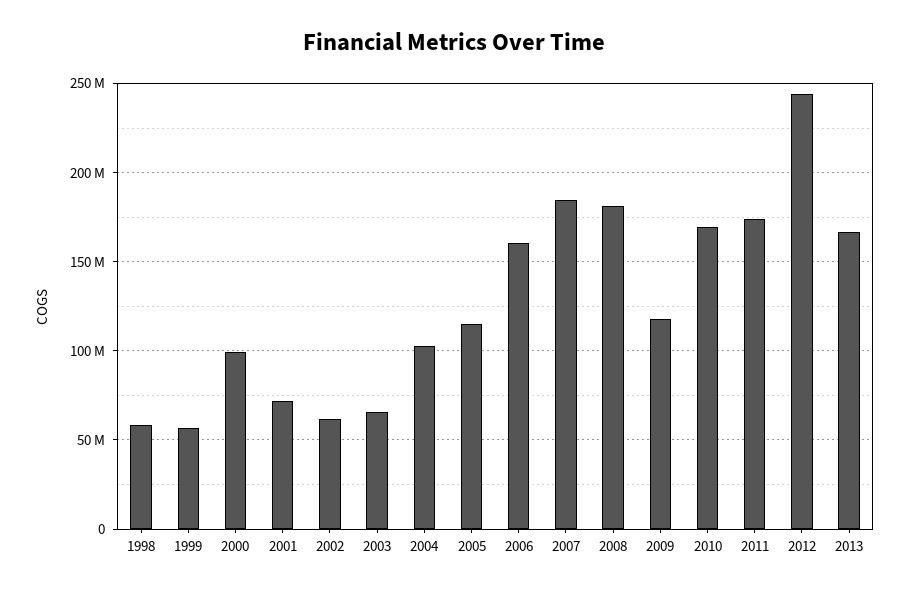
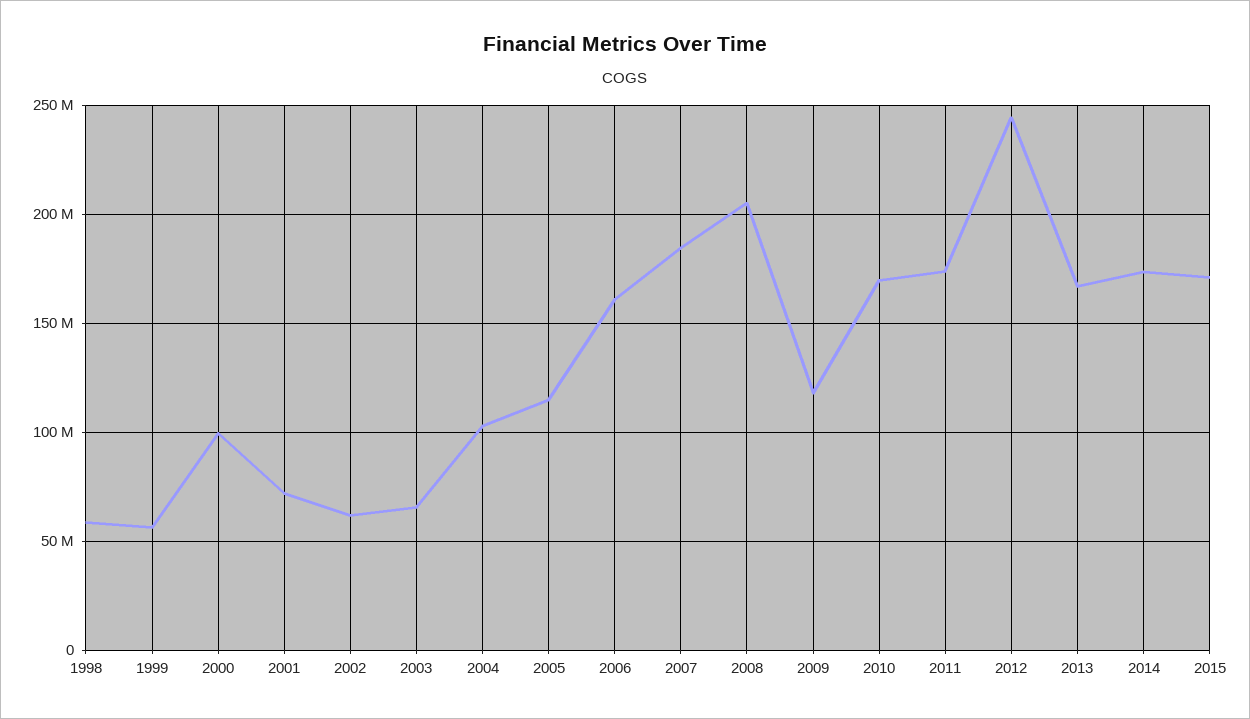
2008: 180000000 -> 205000000
2014: none -> 175000000
2015: none -> 170000000

